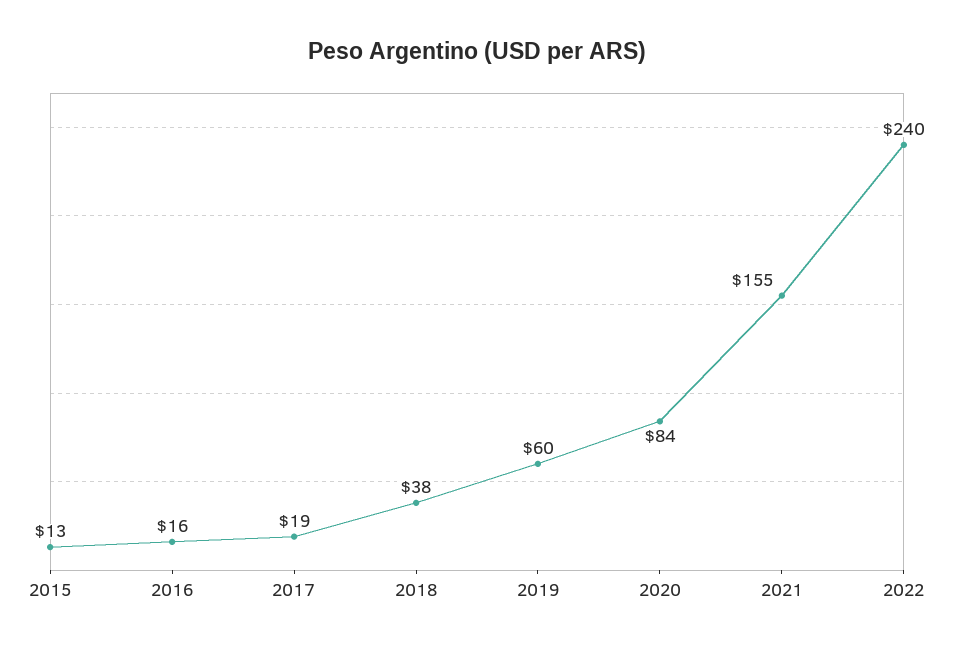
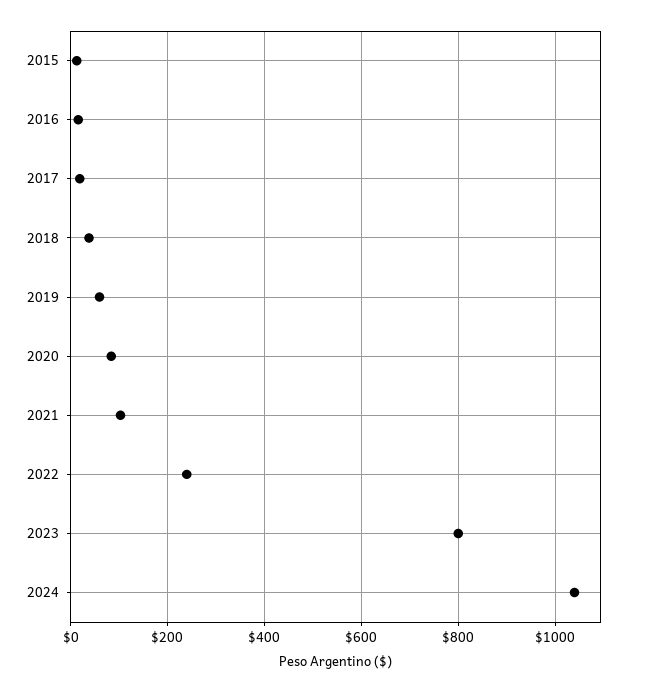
2021: 155 -> 100
2023: none -> 800
2024: none -> 1040

